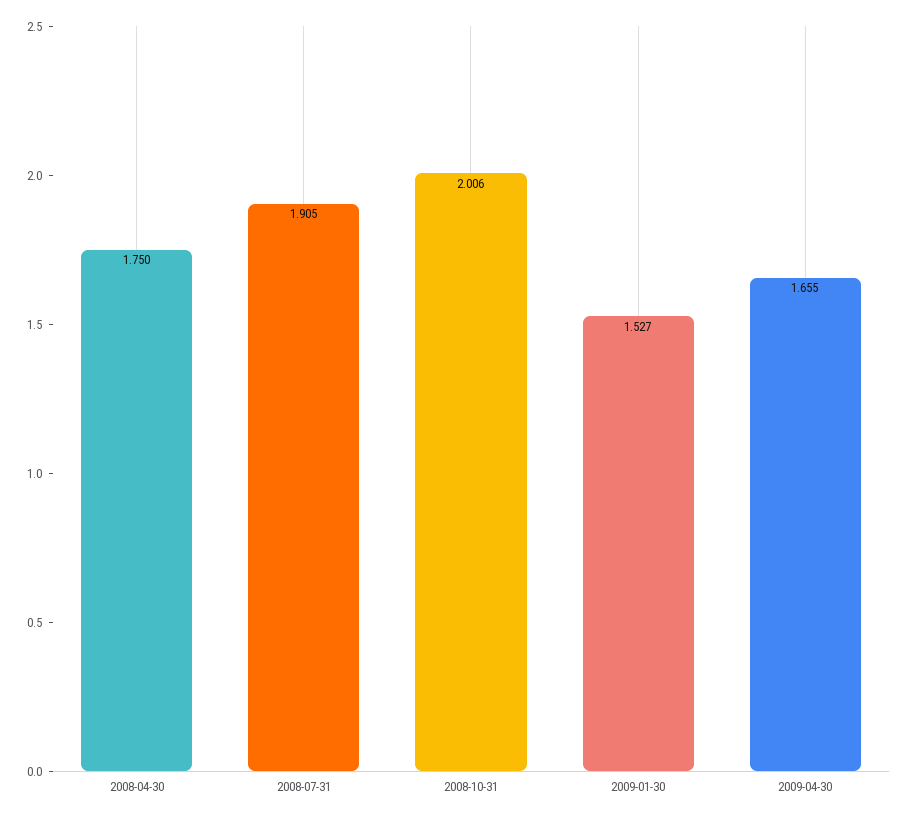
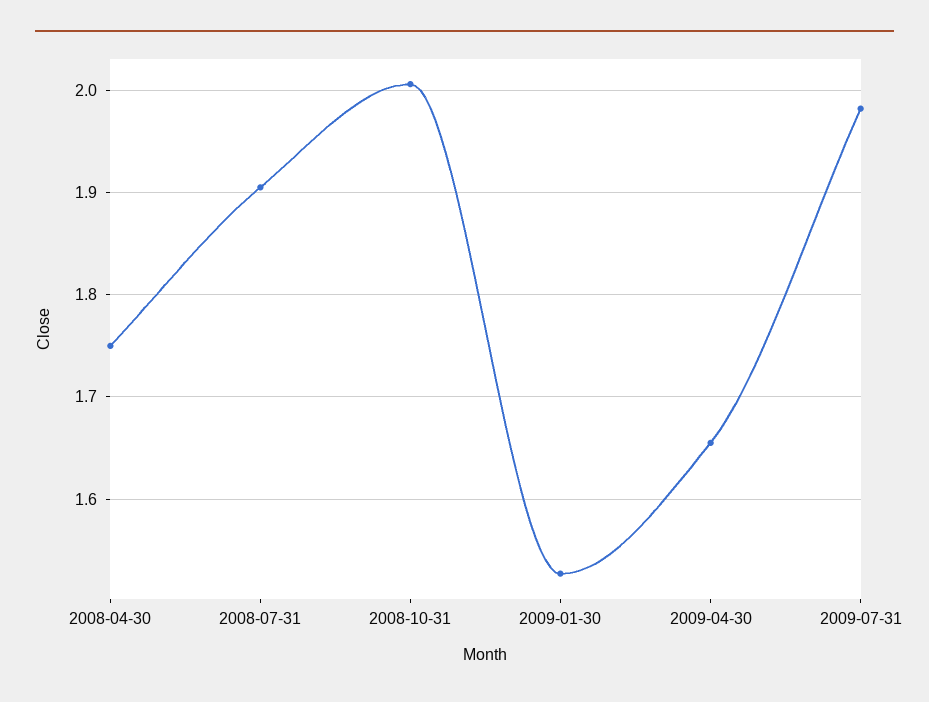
2009-07-31: none -> 1.98

